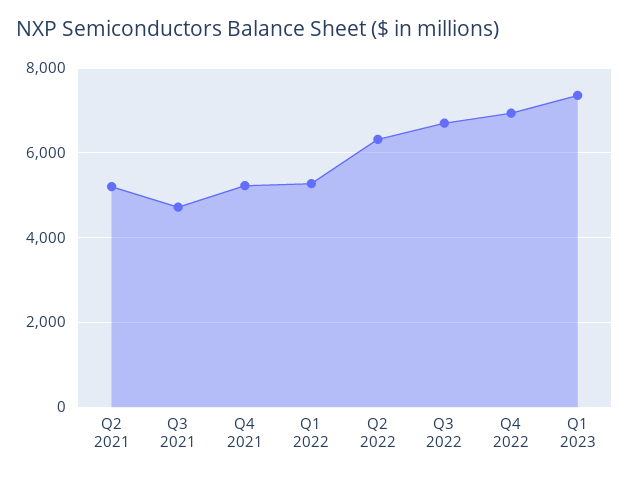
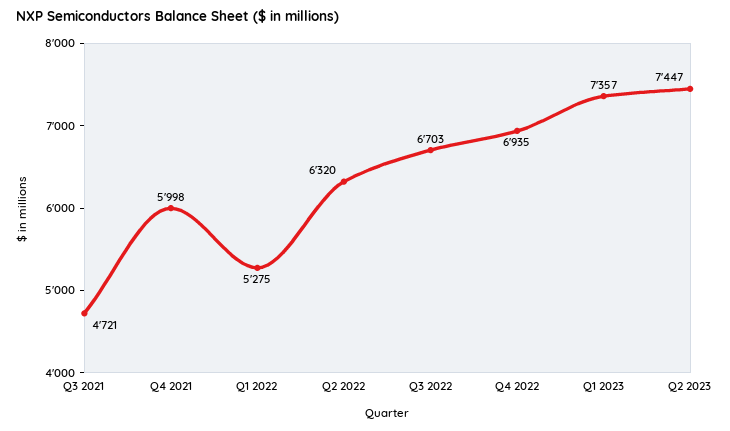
Q2 2021: 5200 -> none
Q4 2021: 5200 -> 5998
Q2 2023: none -> 7447

